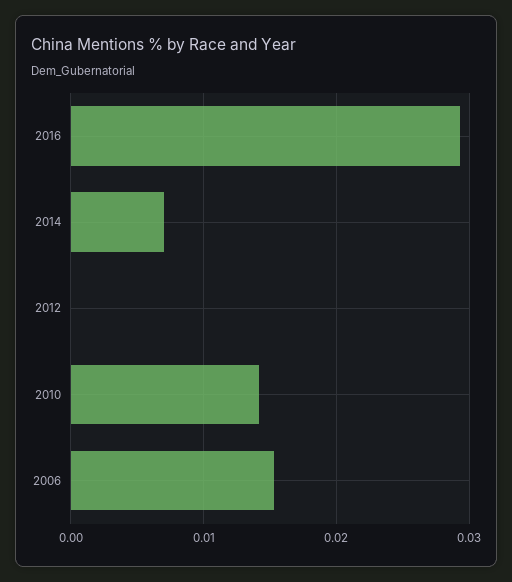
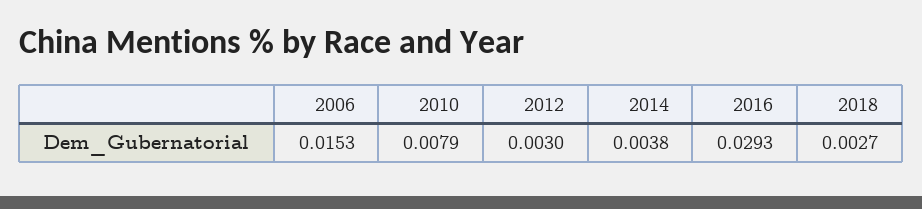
2014: 0.007 -> 0.0038
2012: 0 -> 0.003
2010: 0.014 -> 0.0079
2018: none -> 0.0027

